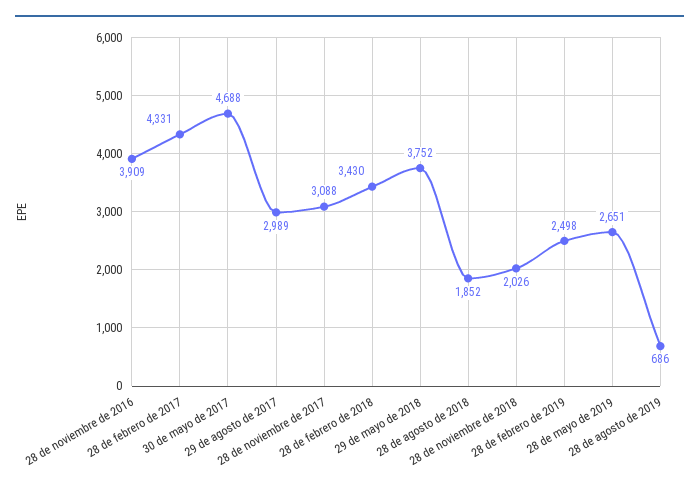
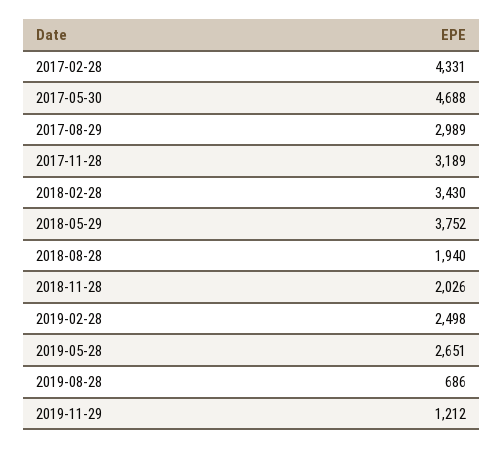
28 de noviembre de 2016: 3909 -> none
28 de noviembre de 2017: 3088 -> 3189
28 de agosto de 2018: 1852 -> 1940
2019-11-29: none -> 1212

